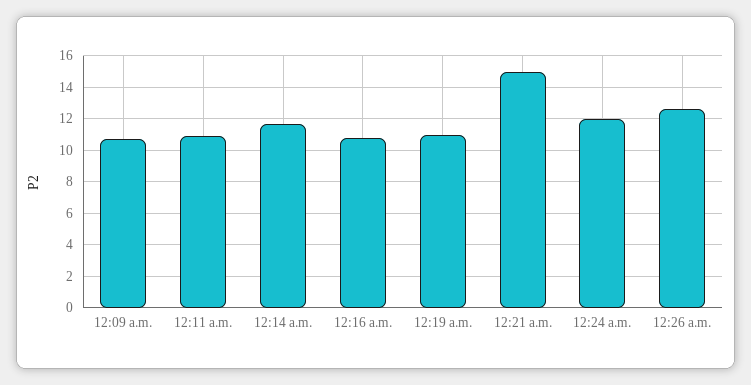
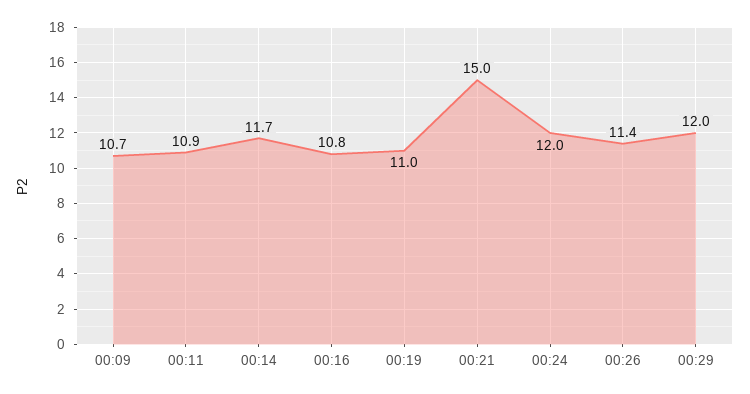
12:26 a.m.: 12.5 -> 11.4
00:29: none -> 12

